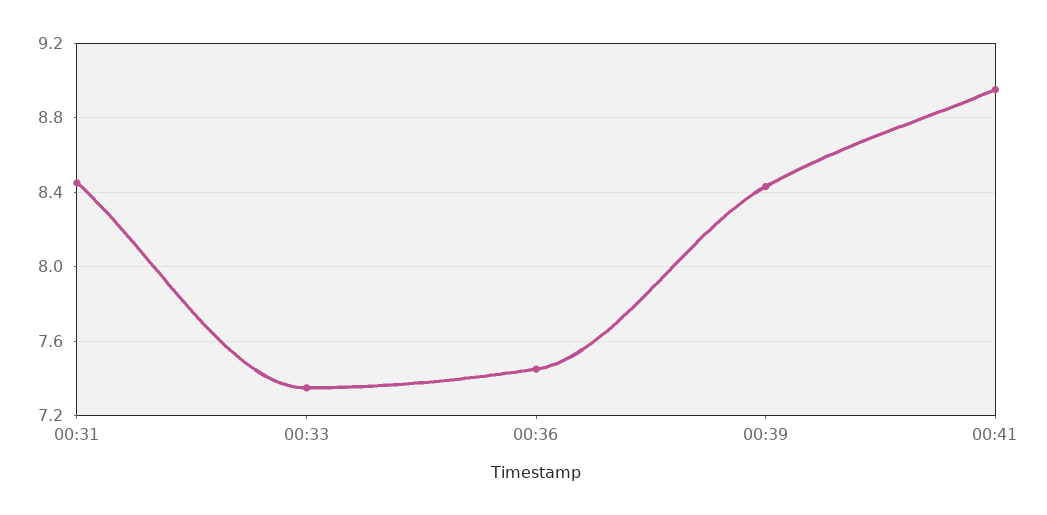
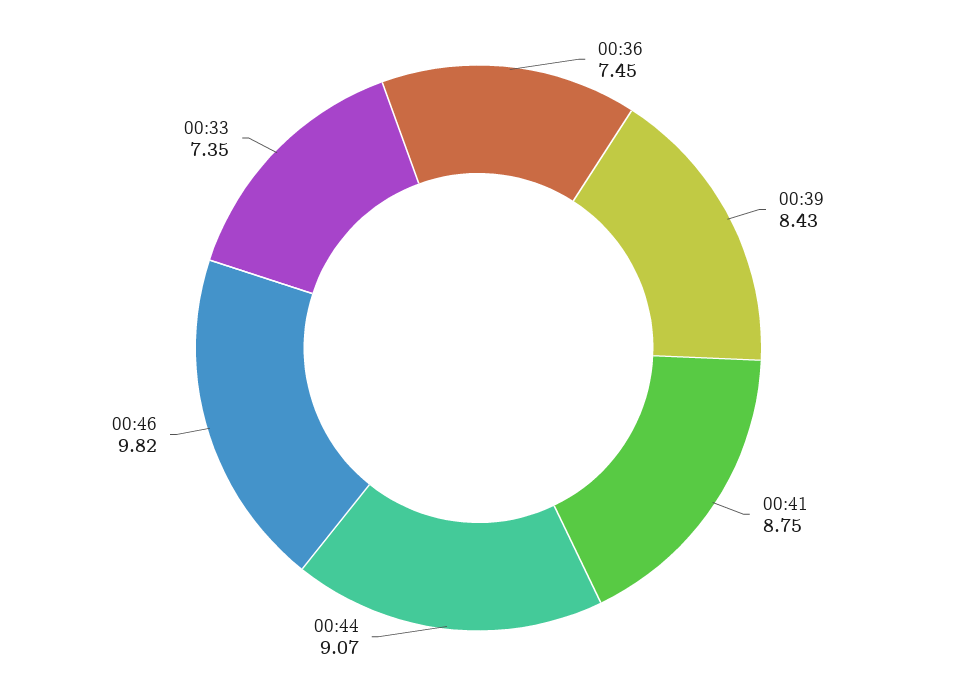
00:31: 8.45 -> none
00:41: 8.95 -> 8.75
00:44: none -> 9.07
00:46: none -> 9.82

